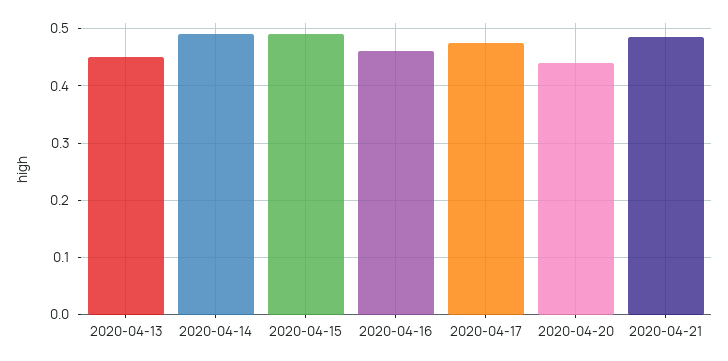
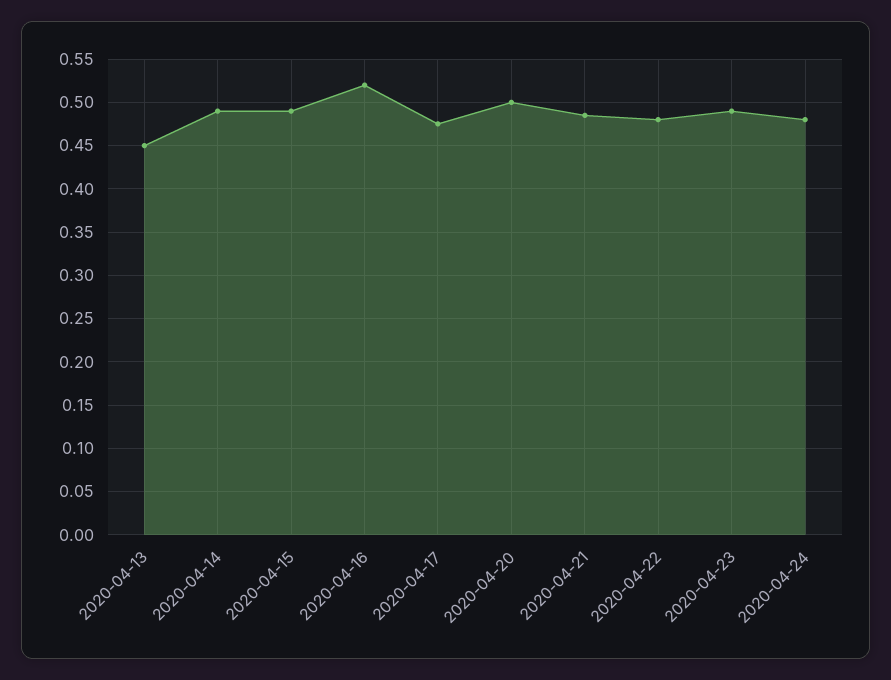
2020-04-16: 0.46 -> 0.52
2020-04-20: 0.44 -> 0.5
2020-04-22: none -> 0.48
2020-04-23: none -> 0.49
2020-04-24: none -> 0.48

